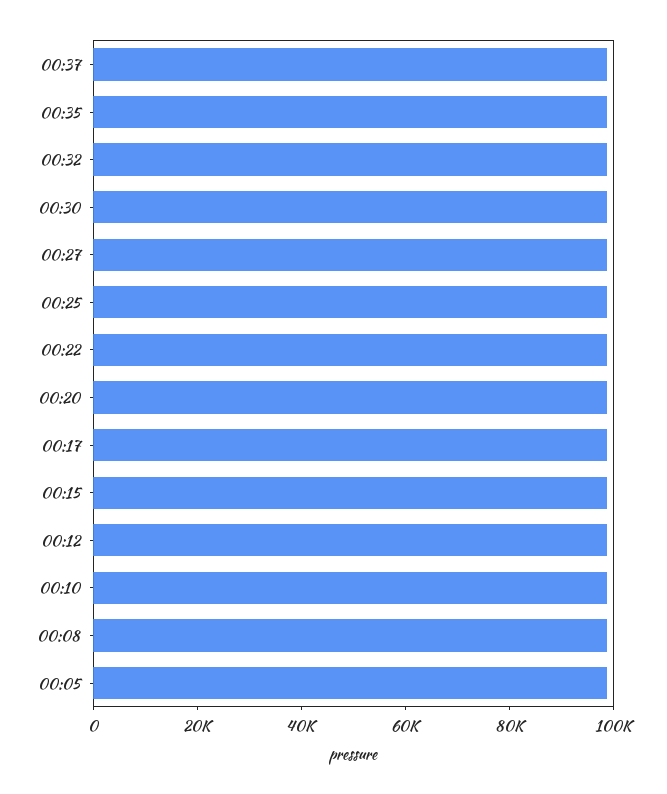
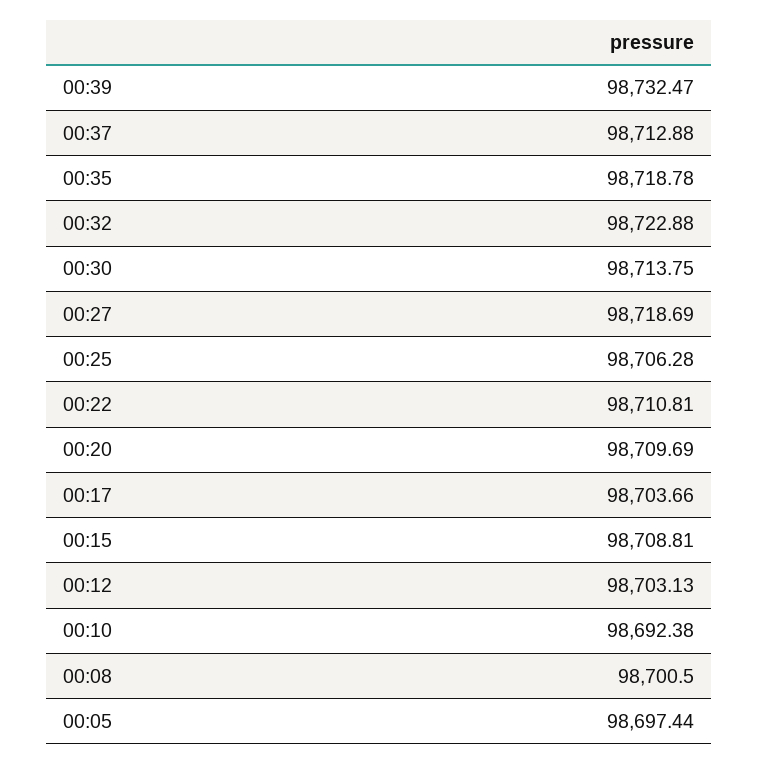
00:39: none -> 98732.47

